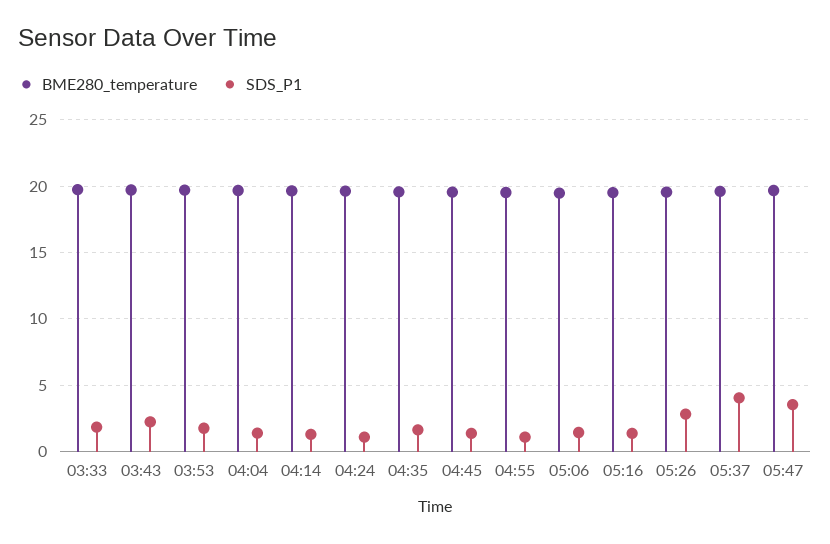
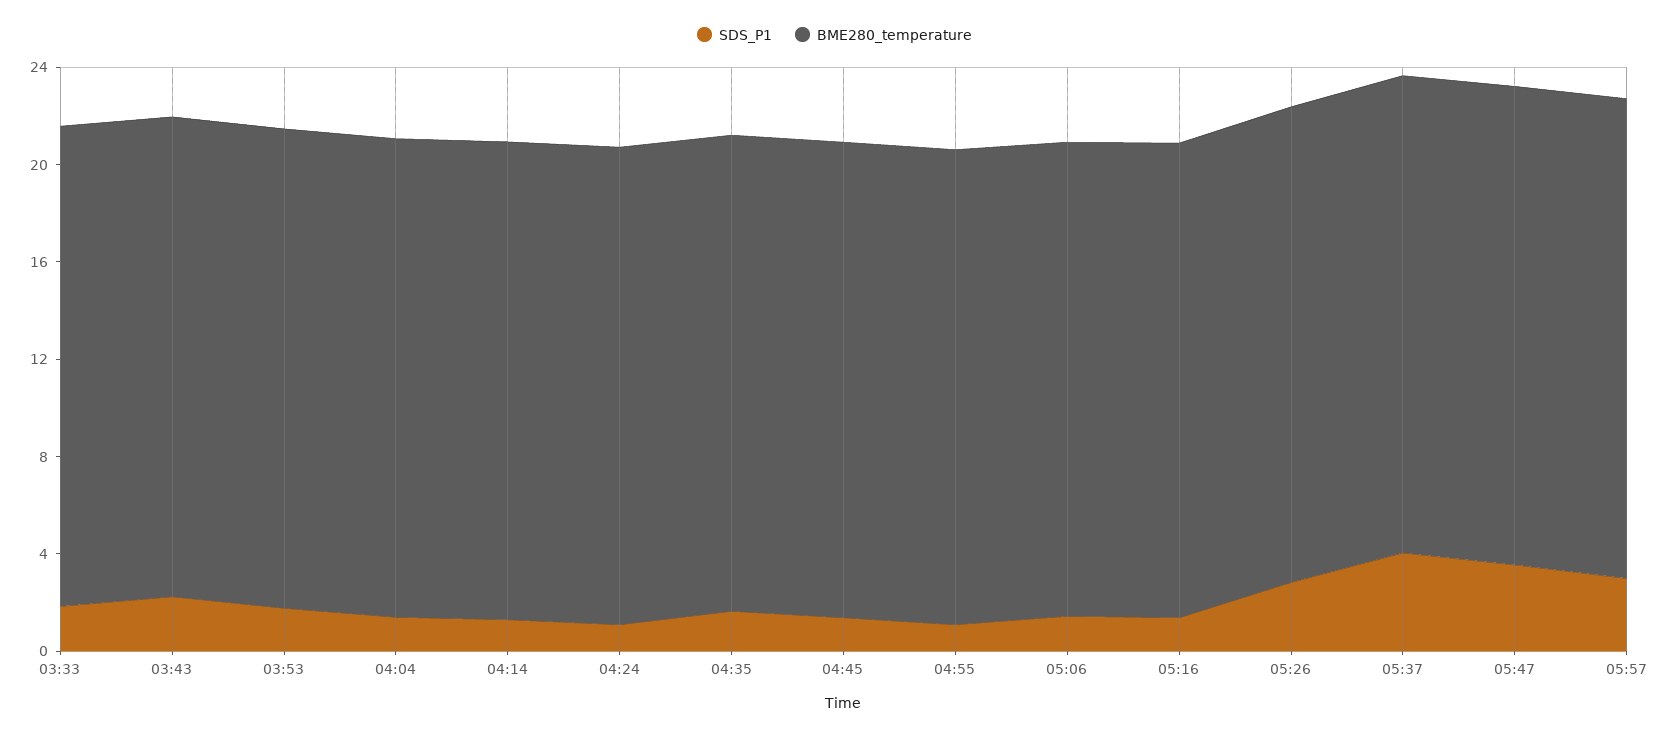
SDS_P1, 05:57: none -> 3
BME280_temperature, 05:57: none -> 20

